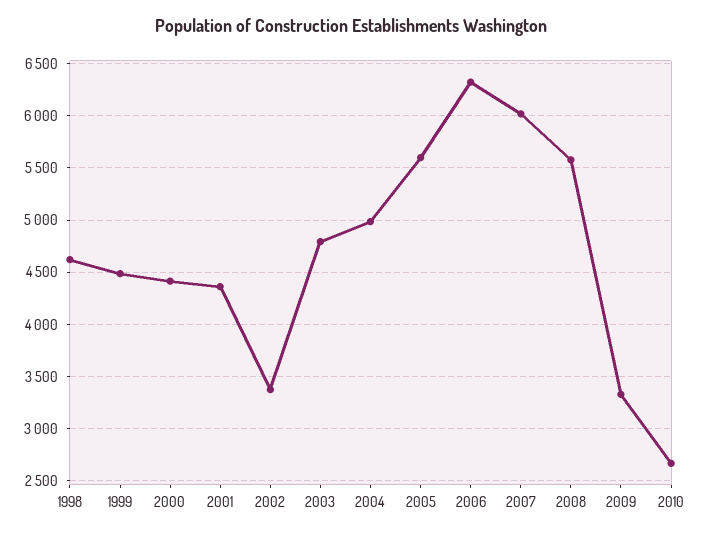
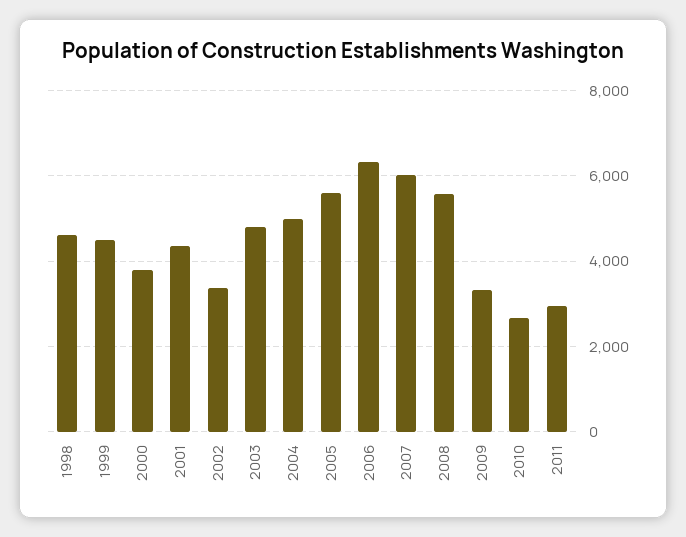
2000: 4400 -> 3800
2011: none -> 3000

